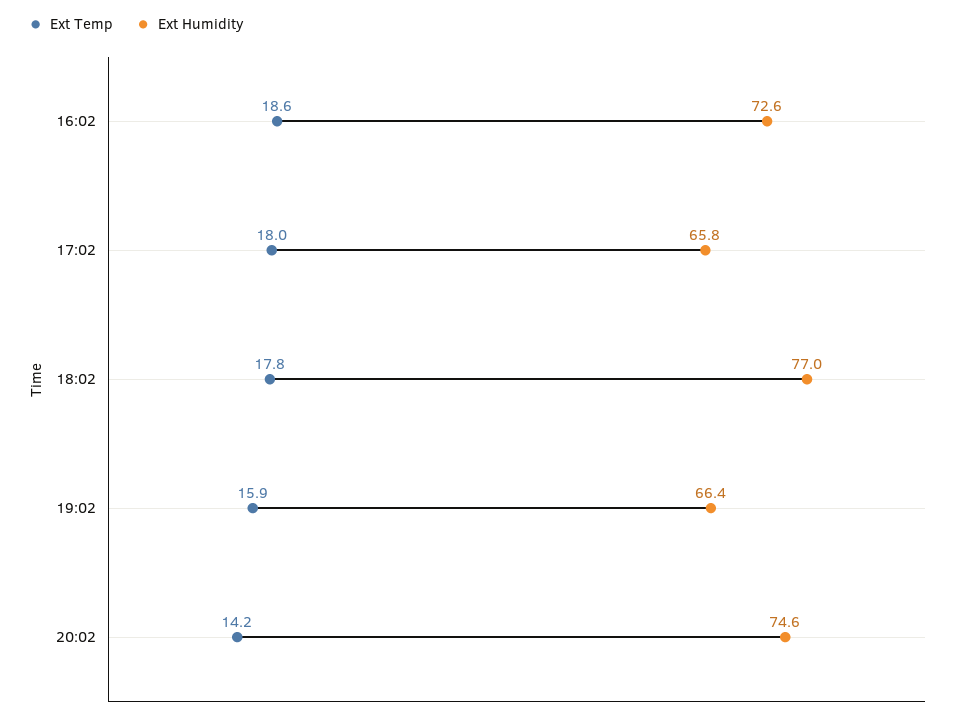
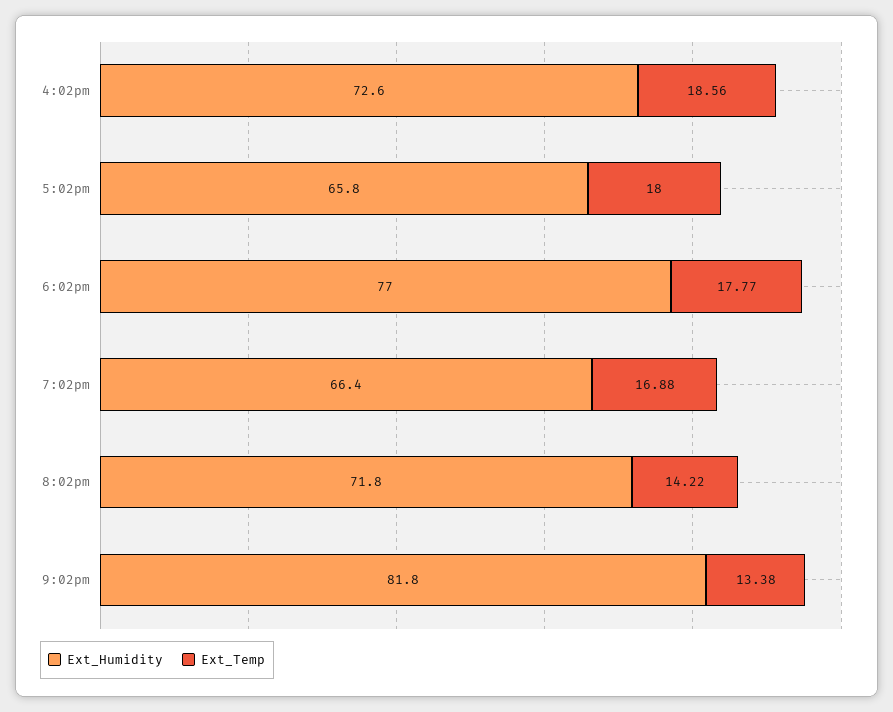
Ext Temp, 19:02: 15.9 -> 16.88
Ext Humidity, 20:02: 74.6 -> 71.8
Ext Humidity, 9:02pm: none -> 81.8
Ext Temp, 9:02pm: none -> 13.38

